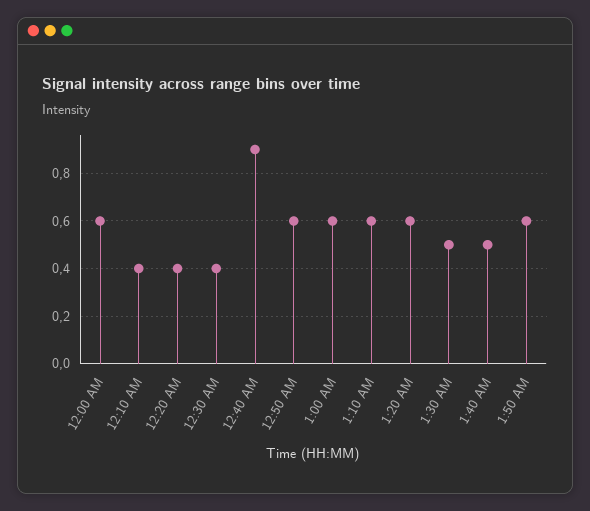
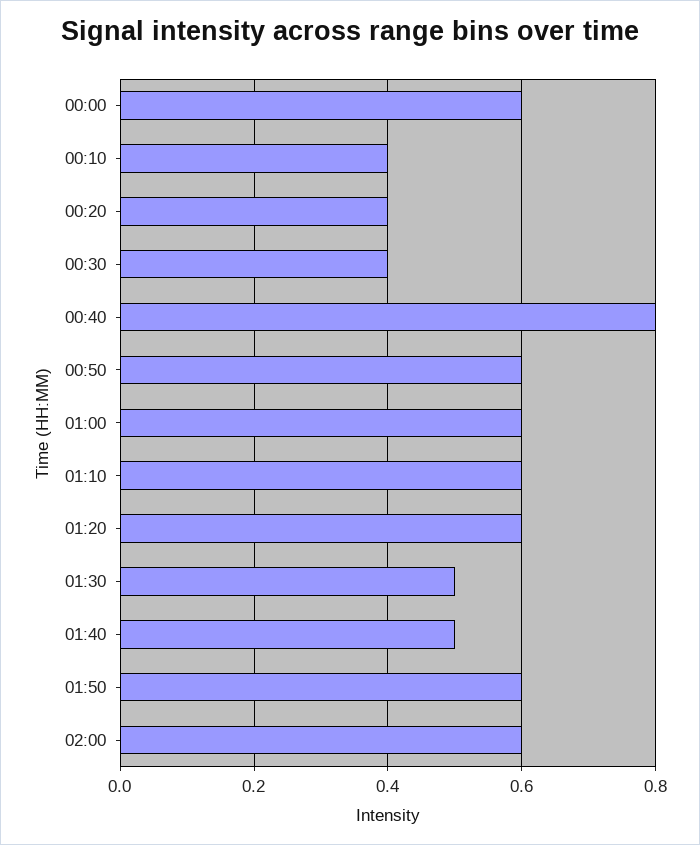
12:40 AM: 0.9 -> 0.8
02:00: none -> 0.6

